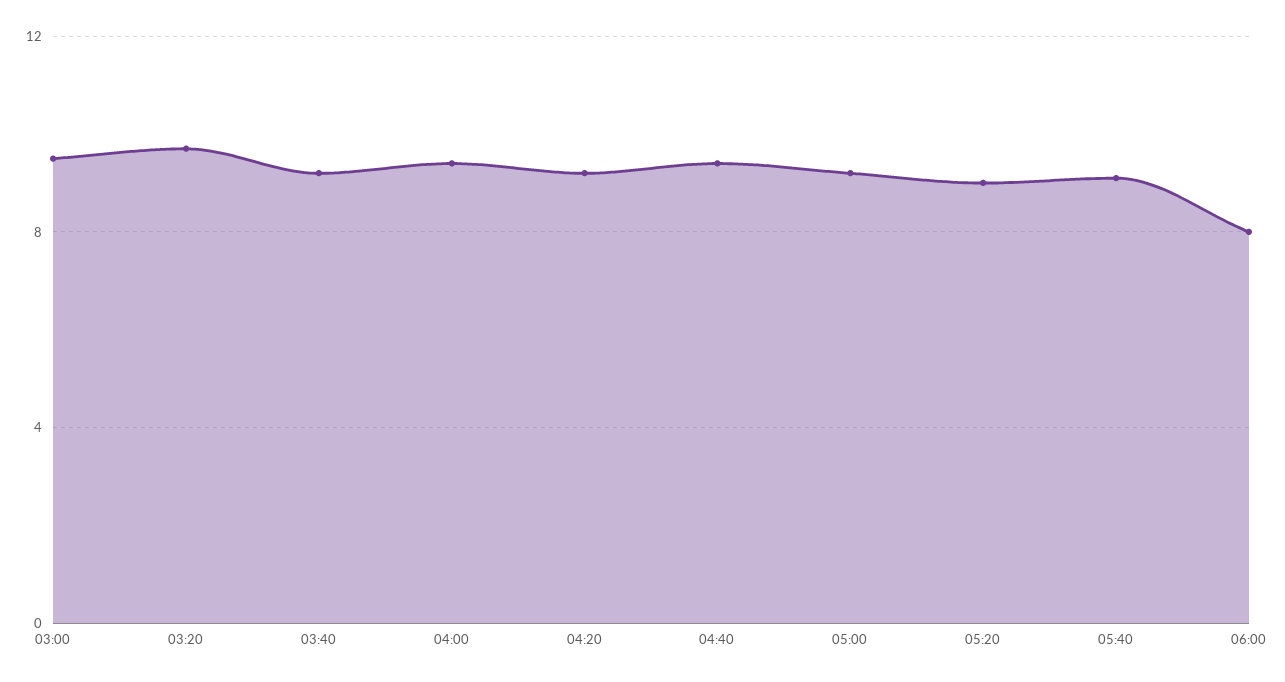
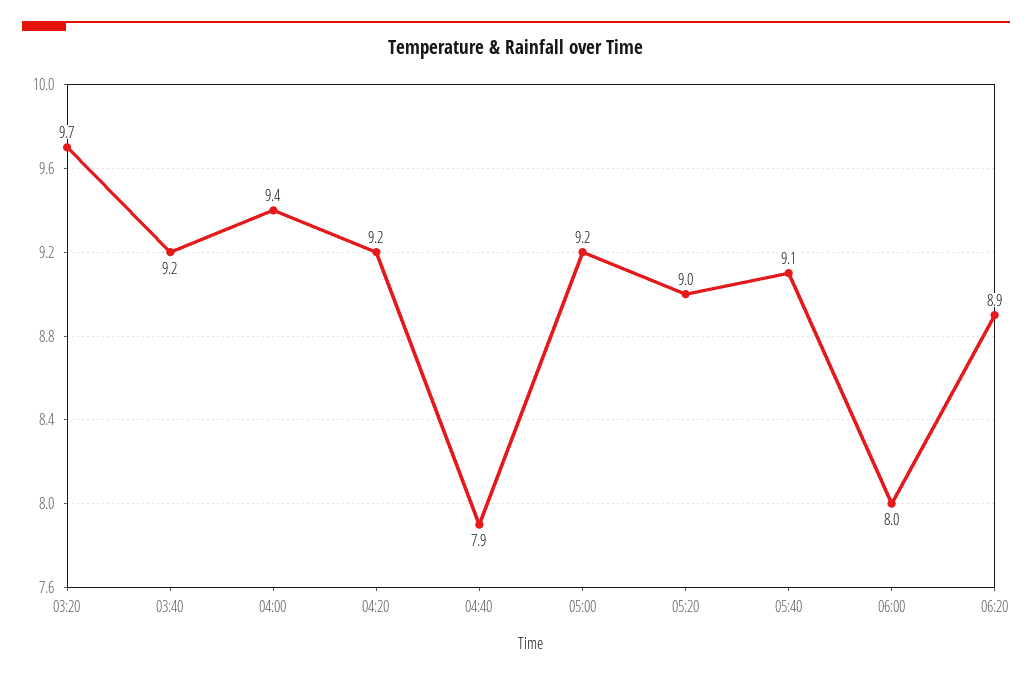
03:00: 9.5 -> none
04:40: 9.5 -> 7.9
06:20: none -> 8.9

